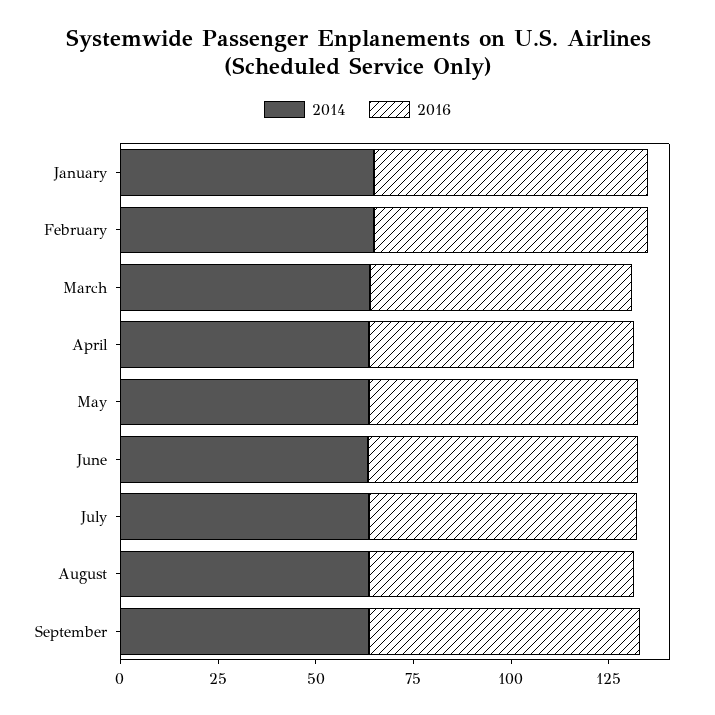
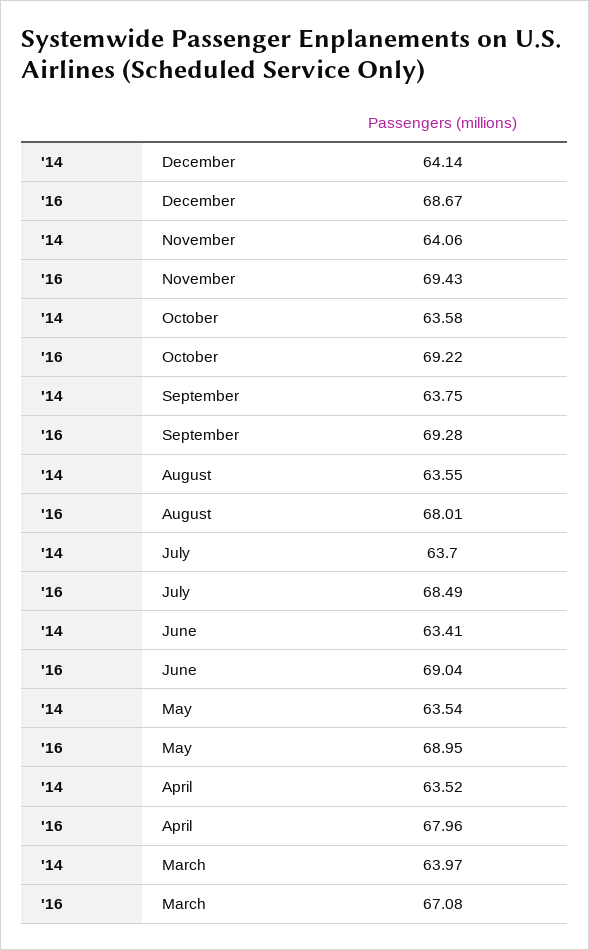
2014, January: 65 -> none
2016, January: 70 -> none
2014, February: 65 -> none
2016, February: 70 -> none
2014, December: none -> 64.14
2016, December: none -> 68.67
2014, November: none -> 64.06
2016, November: none -> 69.43
2014, October: none -> 63.58
2016, October: none -> 69.22

